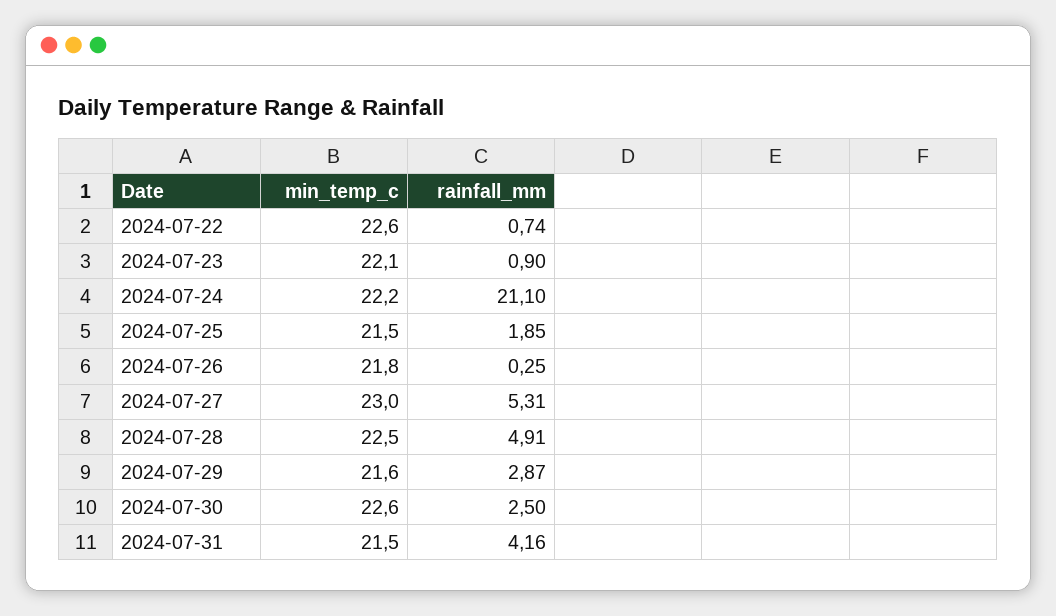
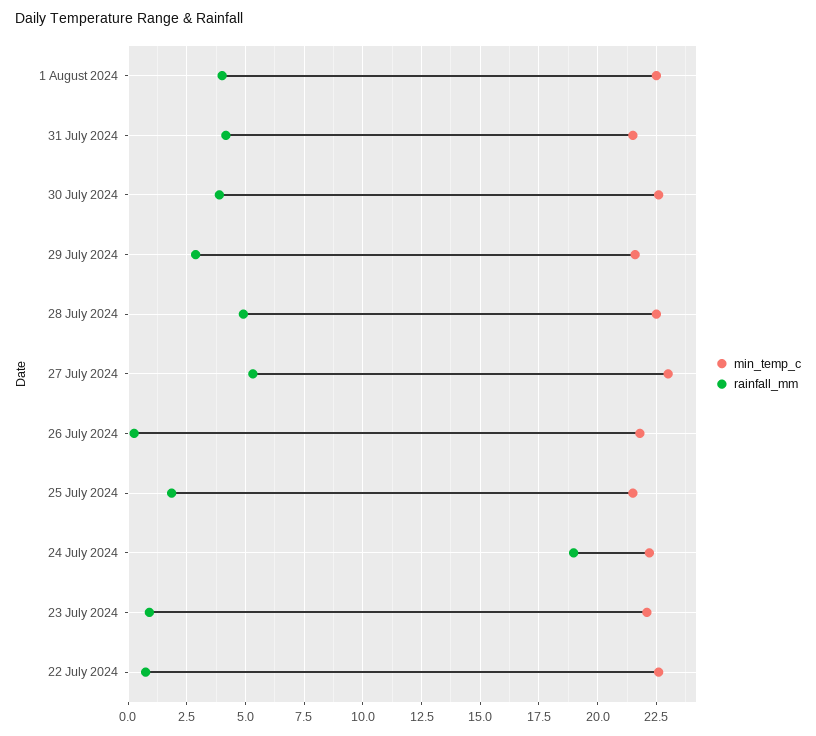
rainfall_mm, 2024-07-24: 21.1 -> 19
rainfall_mm, 2024-07-30: 2.5 -> 4
min_temp_c, 1 August 2024: none -> 22.5
rainfall_mm, 1 August 2024: none -> 4

